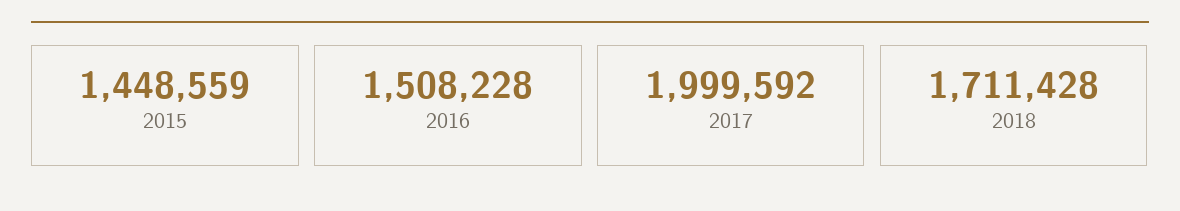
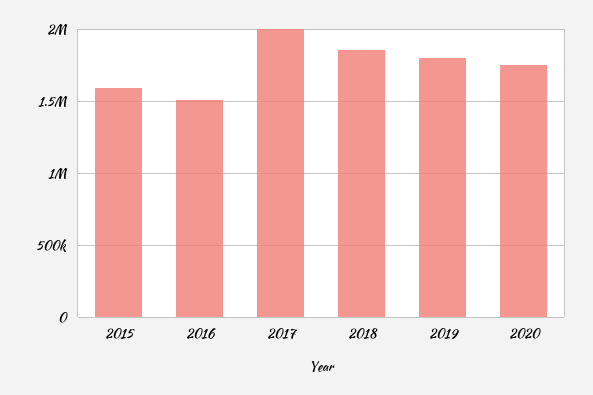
2015: 1448559 -> 1600000
2018: 1711428 -> 1850000
2019: none -> 1800000
2020: none -> 1750000

